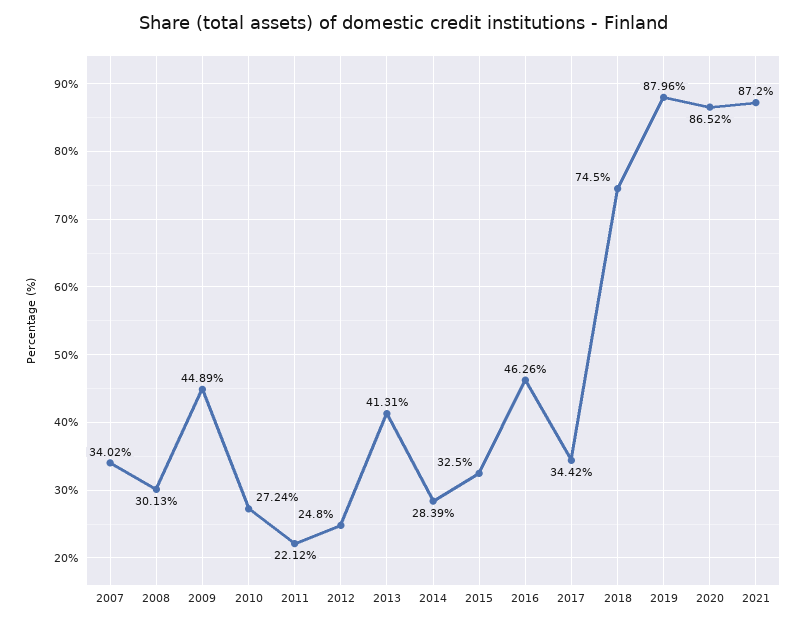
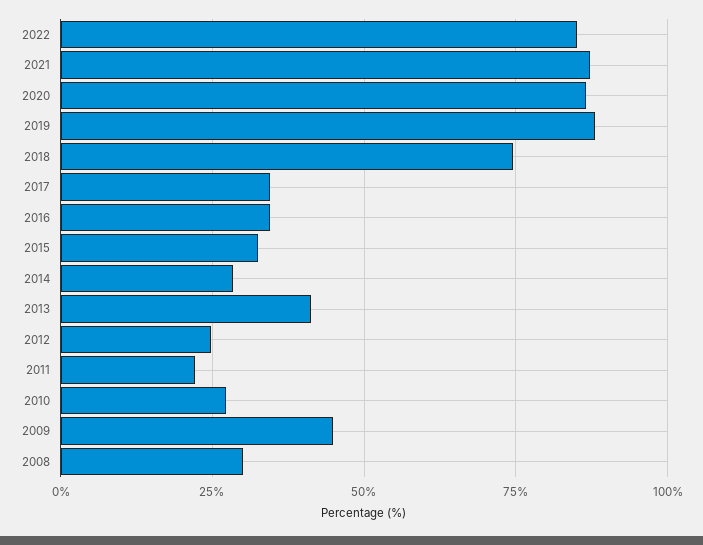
2007: 34.02 -> none
2016: 46.26 -> 35
2022: none -> 85

